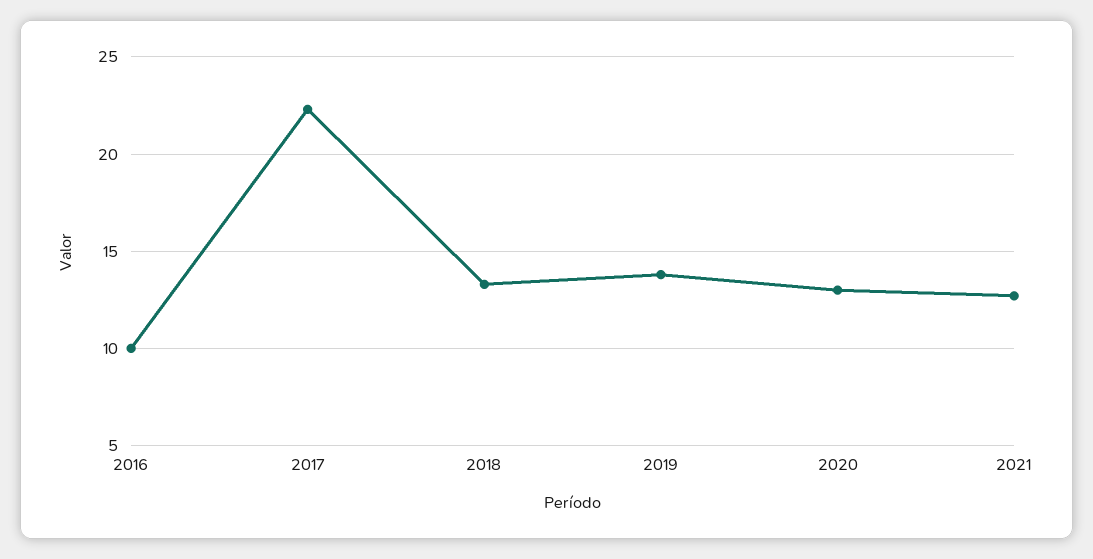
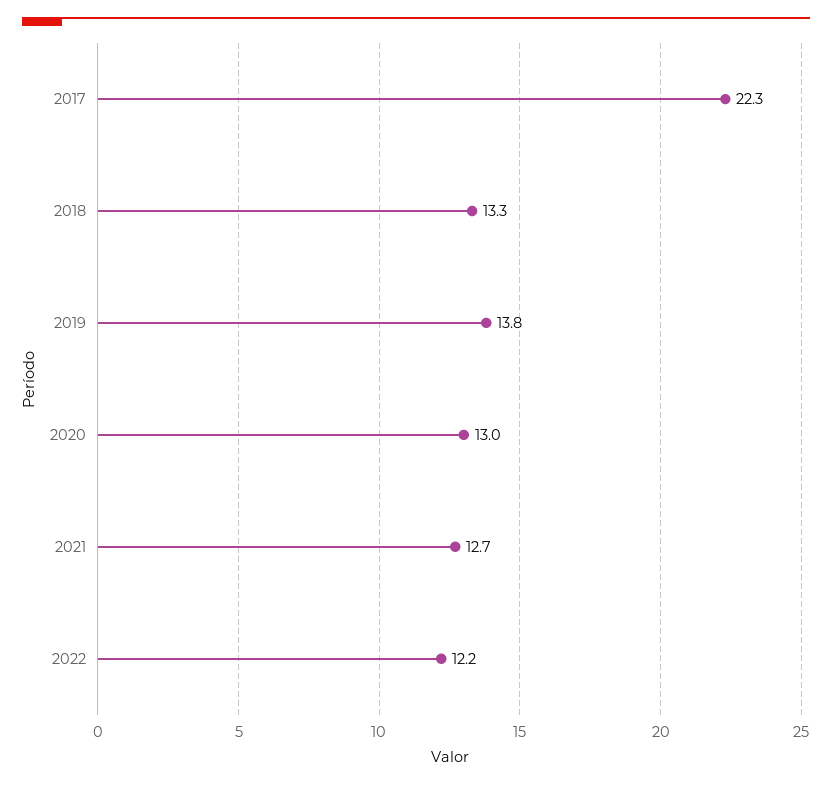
2016: 10 -> none
2022: none -> 12.2

